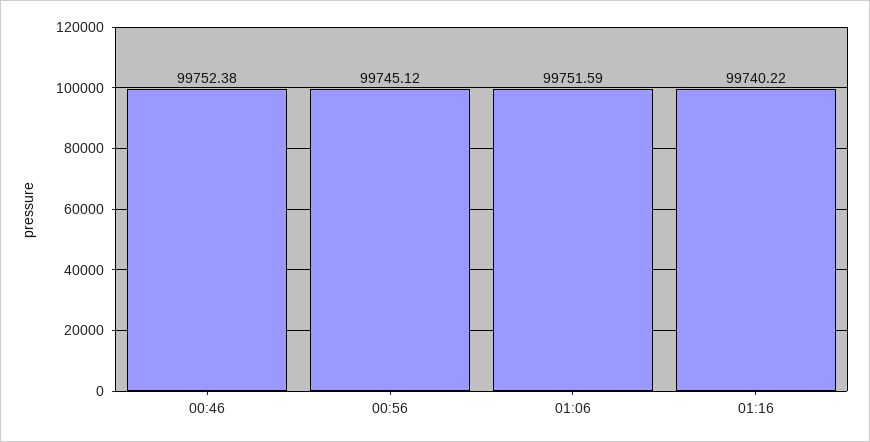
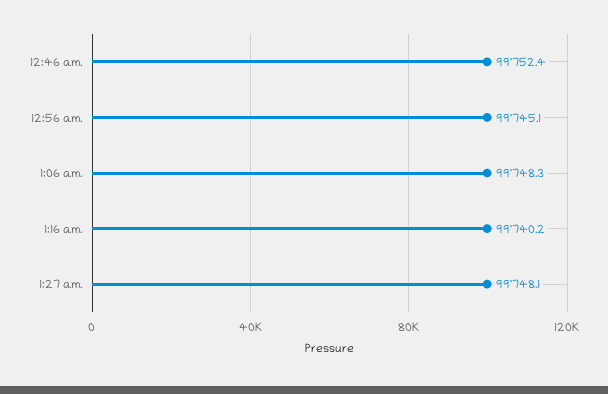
01:06: 99751.59 -> 99748.3
1:27 a.m.: none -> 99748.1

